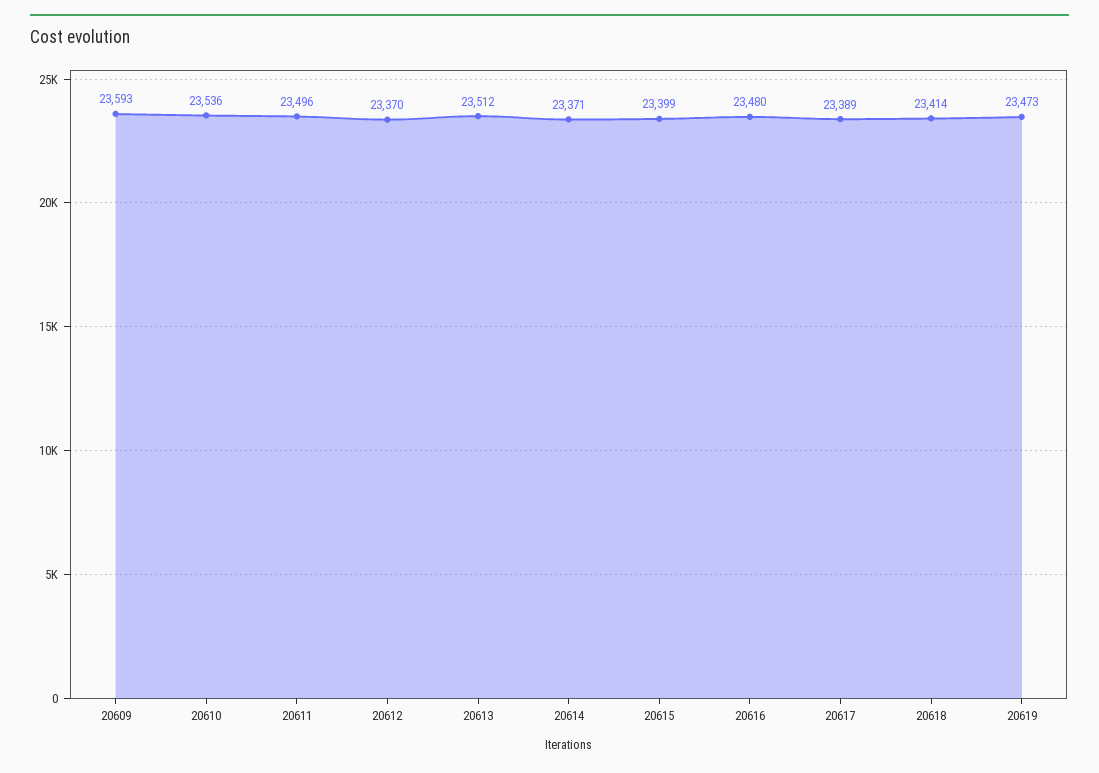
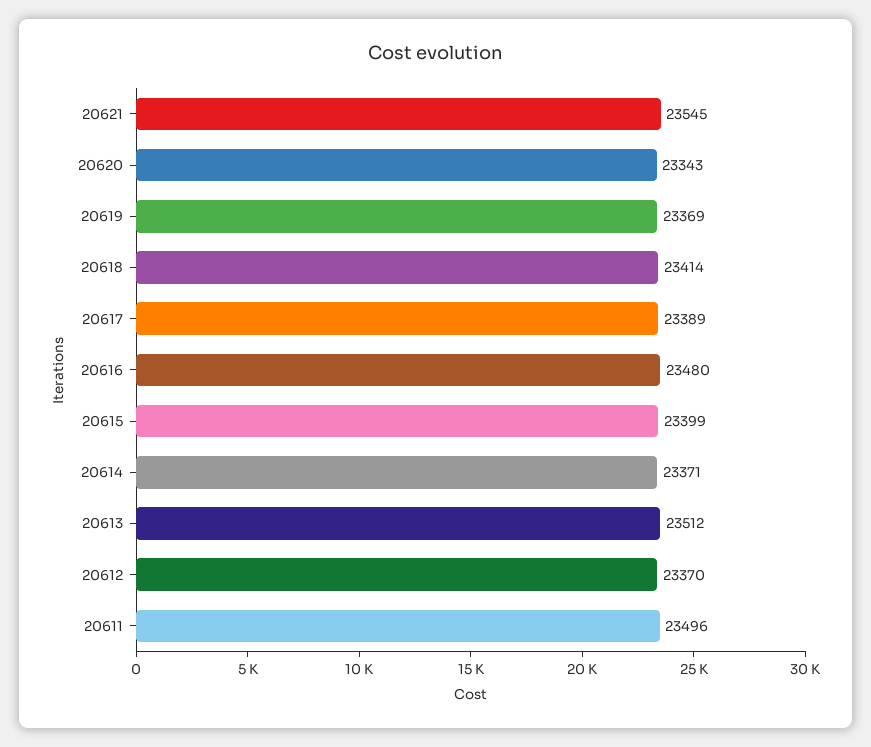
20609: 23593 -> none
20610: 23536 -> none
20619: 23473 -> 23369
20621: none -> 23545
20620: none -> 23343

